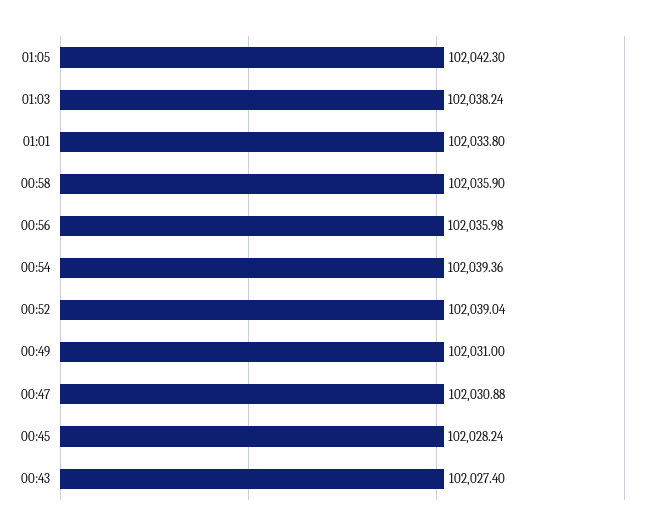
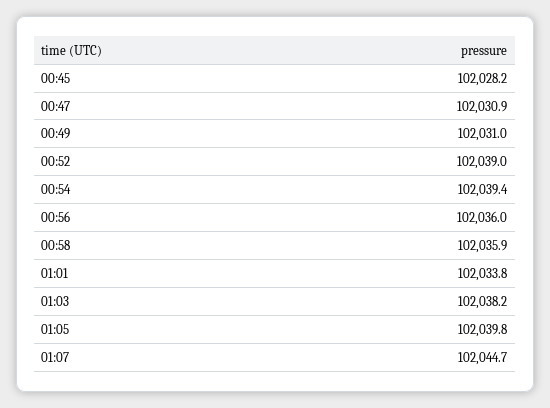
01:05: 102042.3 -> 102039.8
00:43: 102027.4 -> none
01:07: none -> 102044.7

